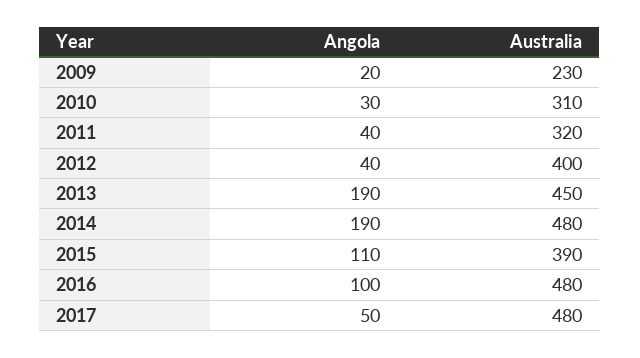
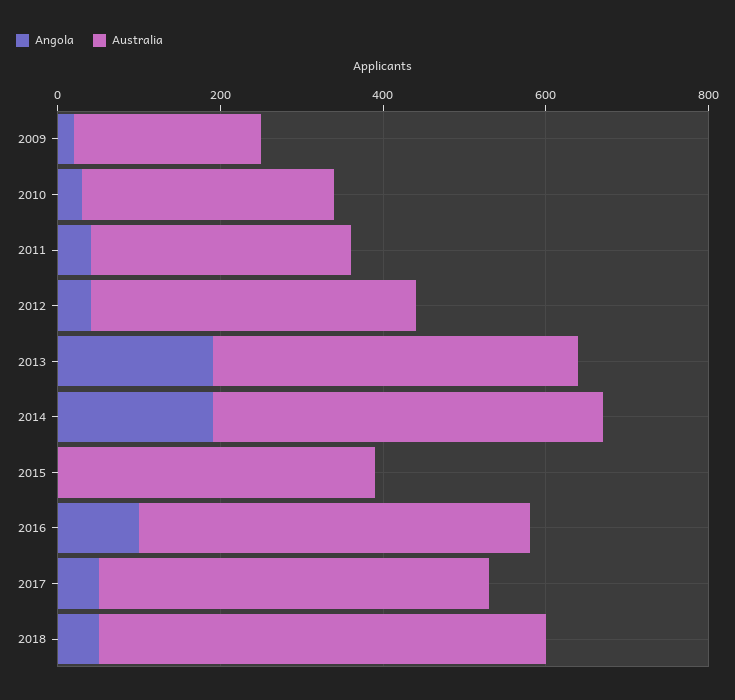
Angola, 2015: 110 -> 0
Angola, 2018: none -> 50
Australia, 2018: none -> 550

